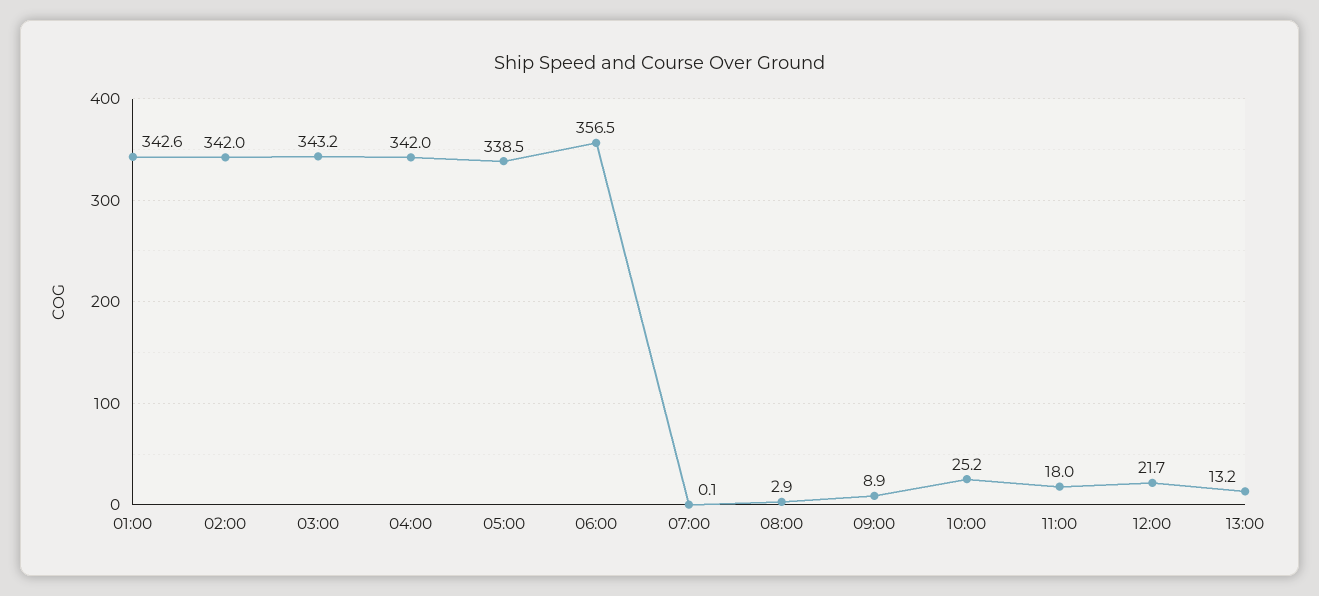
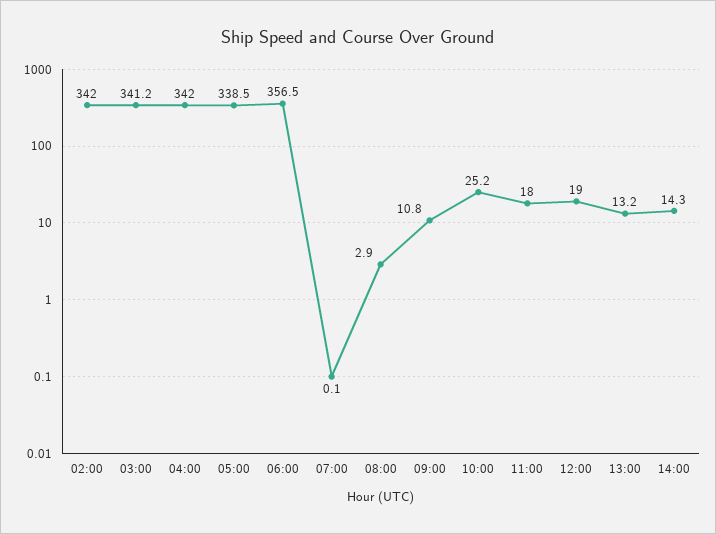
01:00: 342.6 -> none
03:00: 343.2 -> 341.2
09:00: 8.9 -> 10.8
12:00: 21.7 -> 19
14:00: none -> 14.3

